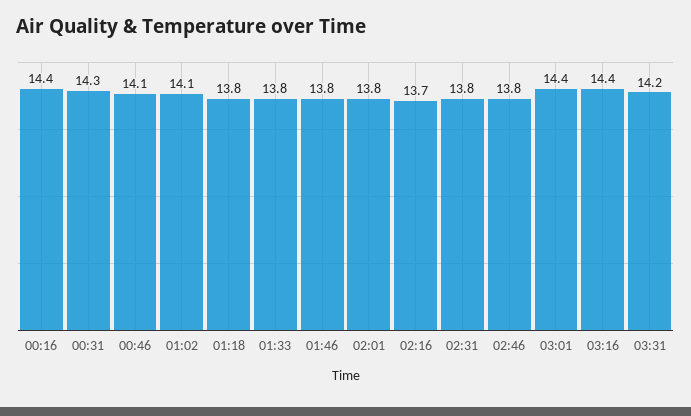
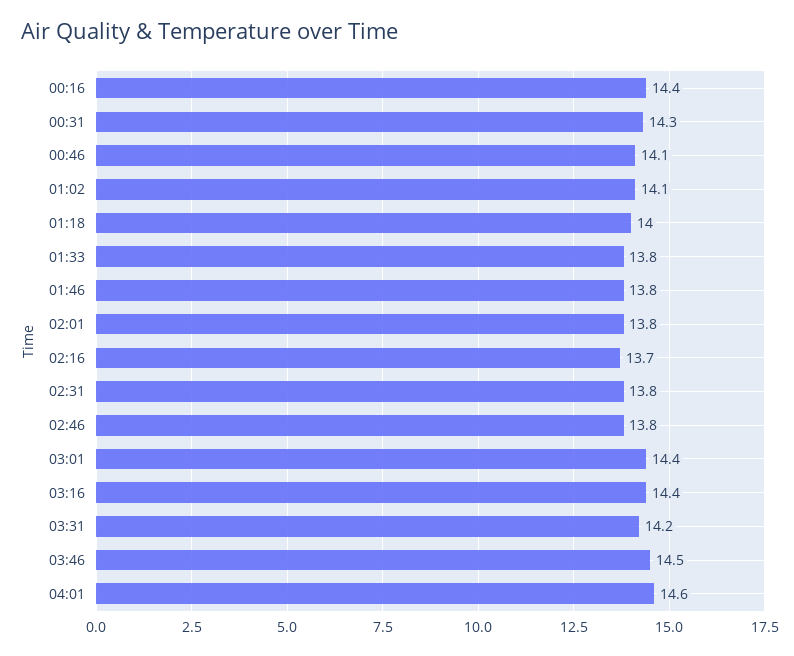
01:18: 13.8 -> 14
03:46: none -> 14.5
04:01: none -> 14.6

